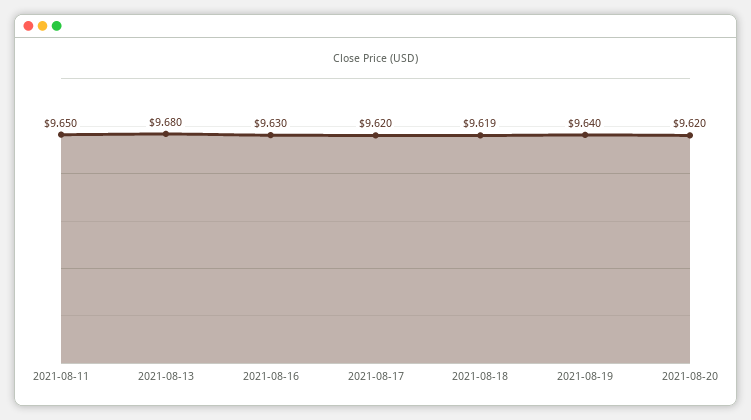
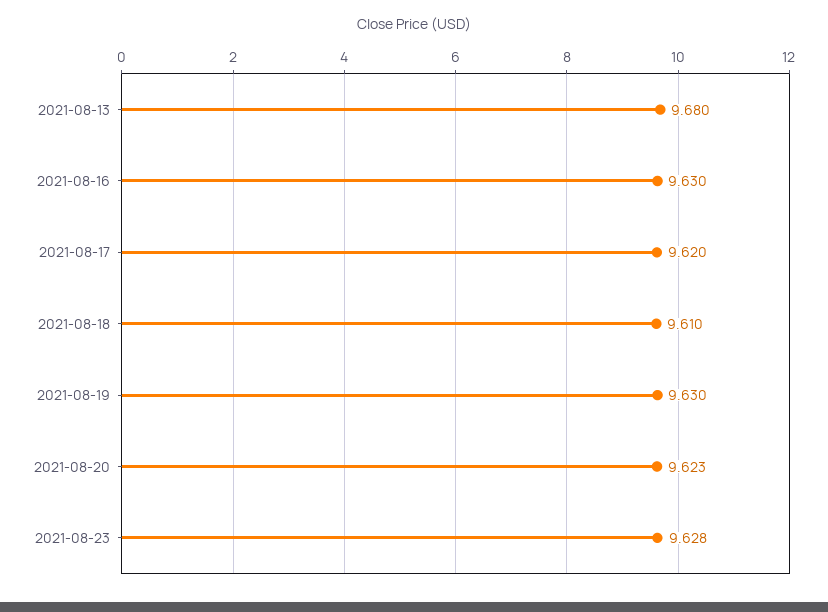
2021-08-11: 9.65 -> none
2021-08-18: 9.619 -> 9.61
2021-08-19: 9.64 -> 9.63
2021-08-20: 9.62 -> 9.623
2021-08-23: none -> 9.628

